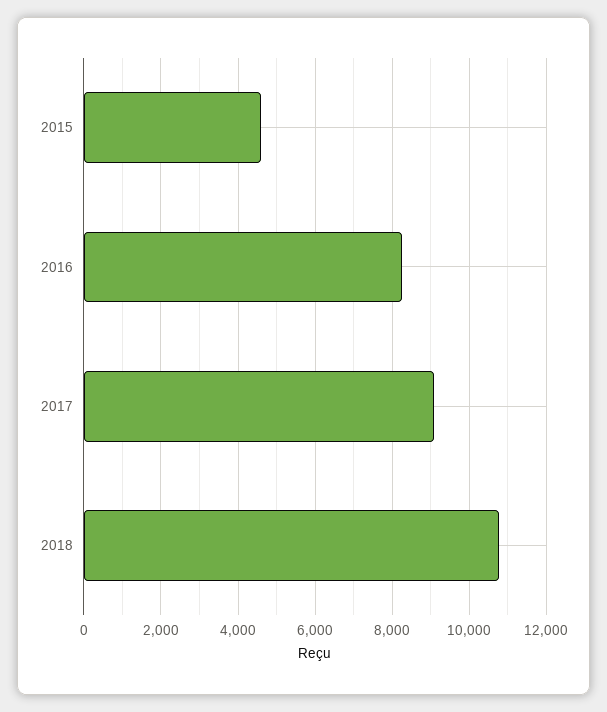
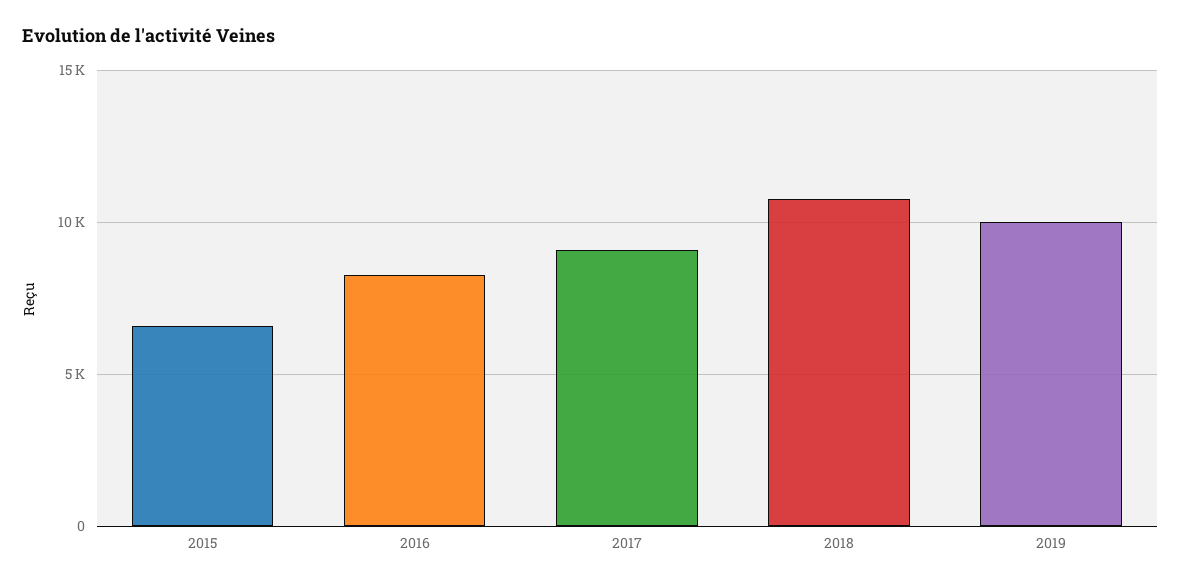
2015: 4600 -> 6500
2019: none -> 10000

